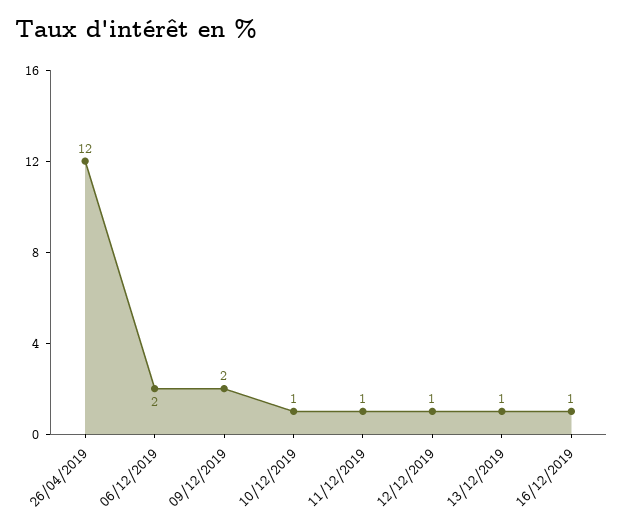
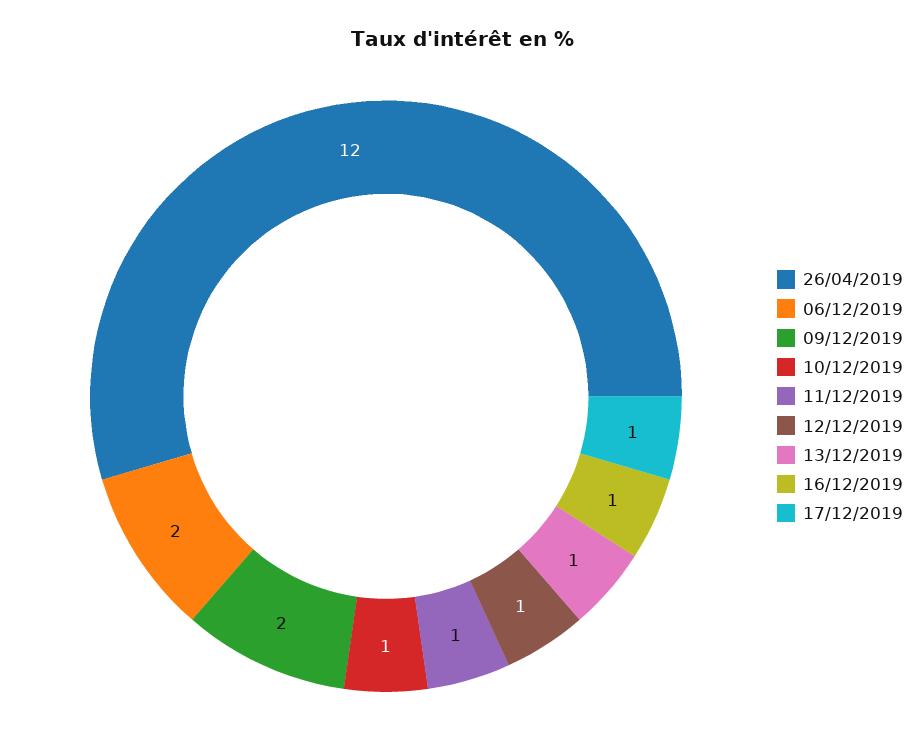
17/12/2019: none -> 1

